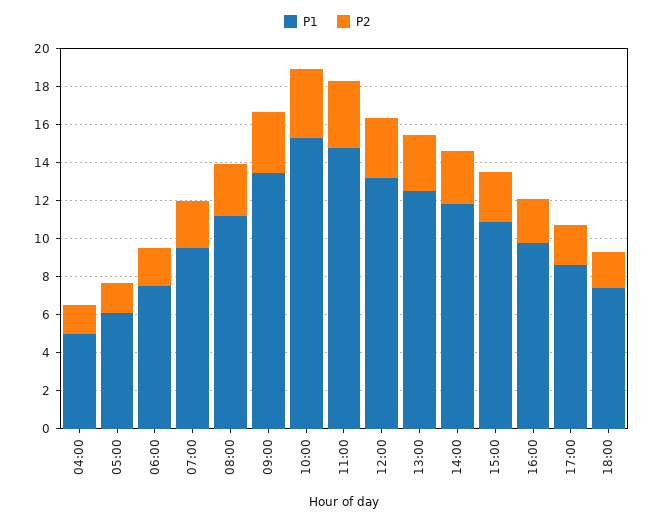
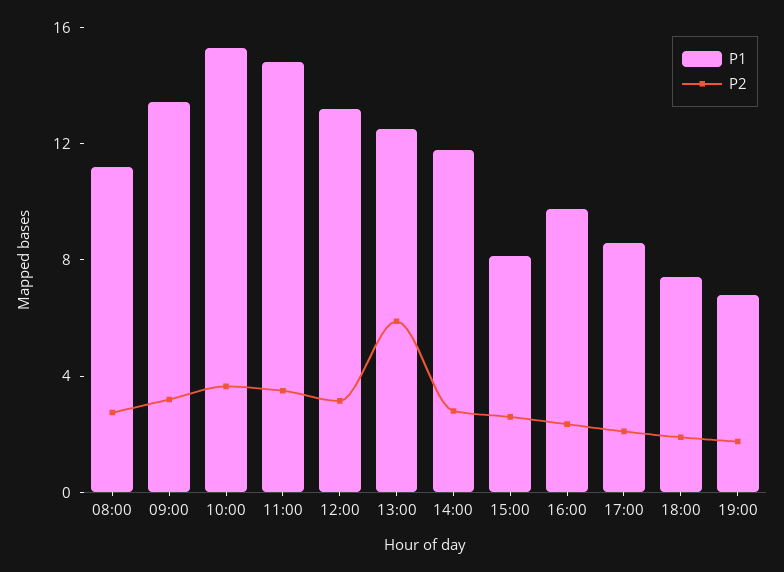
P1, 04:00: 5 -> none
P2, 04:00: 1.5 -> none
P1, 05:00: 6 -> none
P2, 05:00: 1.5 -> none
P1, 06:00: 7.5 -> none
P2, 06:00: 2 -> none
P1, 07:00: 9.5 -> none
P2, 07:00: 2.5 -> none
P2, 13:00: 3 -> 6
P1, 15:00: 11 -> 8
P1, 19:00: none -> 7
P2, 19:00: none -> 2

